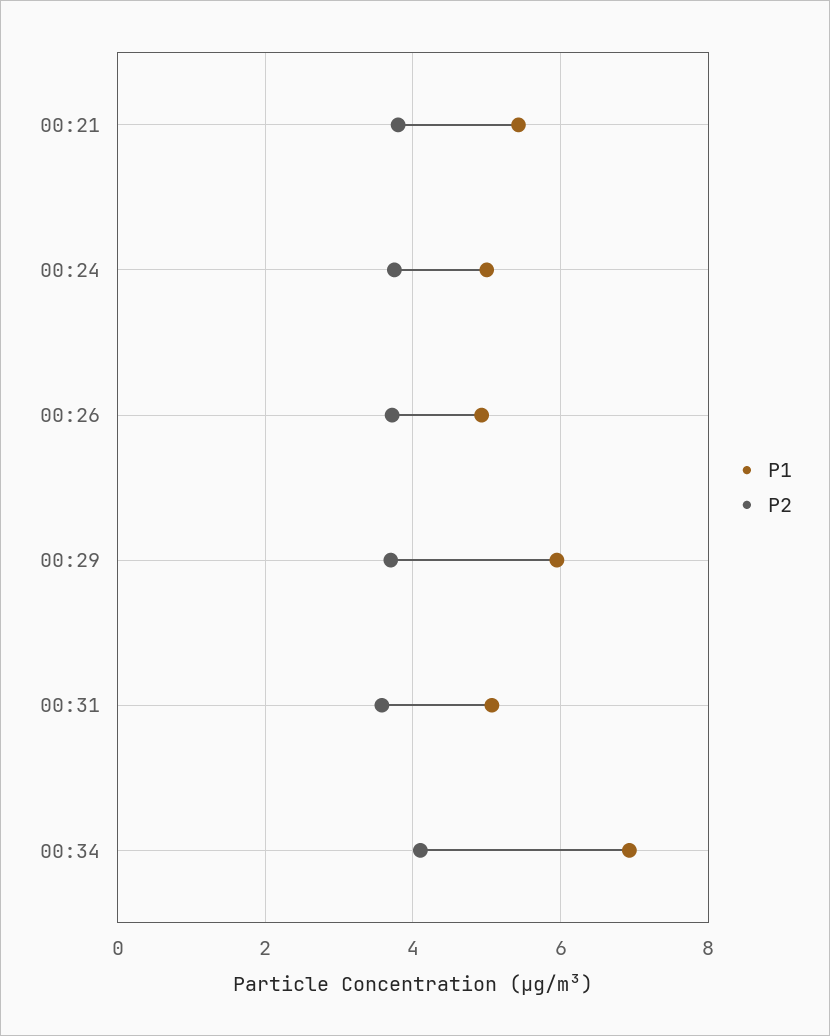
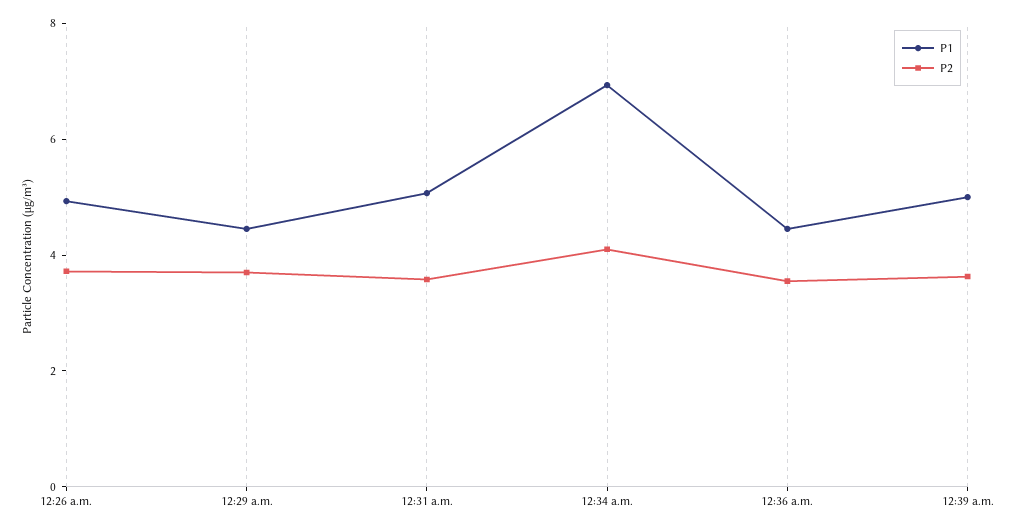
P1, 00:21: 5.4 -> none
P2, 00:21: 3.8 -> none
P1, 00:24: 5 -> none
P2, 00:24: 3.8 -> none
P1, 00:29: 6 -> 4.5
P1, 12:36 a.m.: none -> 4.5
P2, 12:36 a.m.: none -> 3.5
P1, 12:39 a.m.: none -> 5
P2, 12:39 a.m.: none -> 3.5

